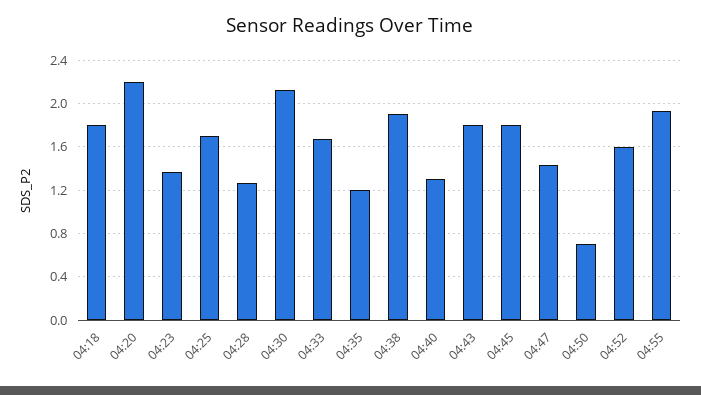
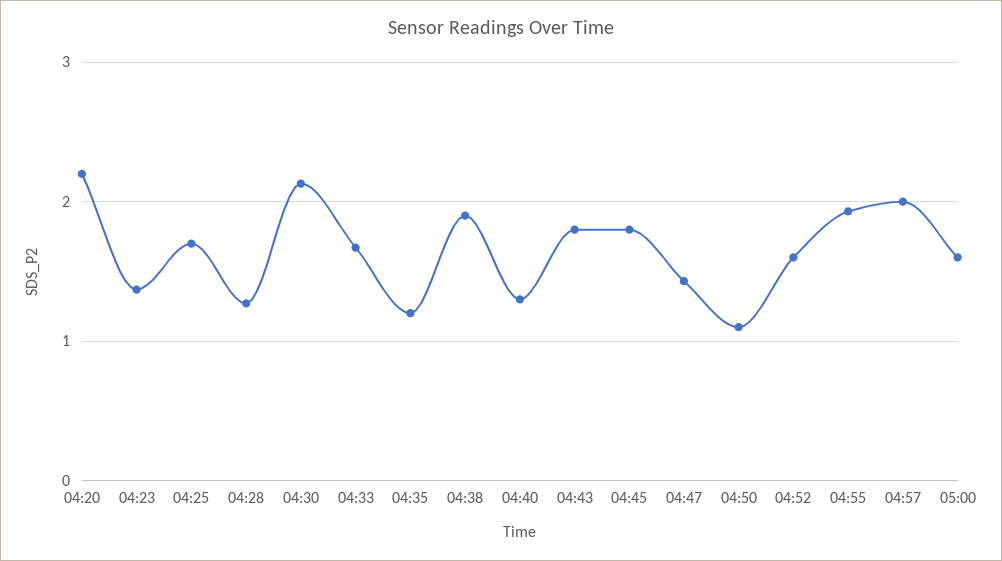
04:18: 1.8 -> none
04:50: 0.7 -> 1.1
04:57: none -> 2
05:00: none -> 1.6

